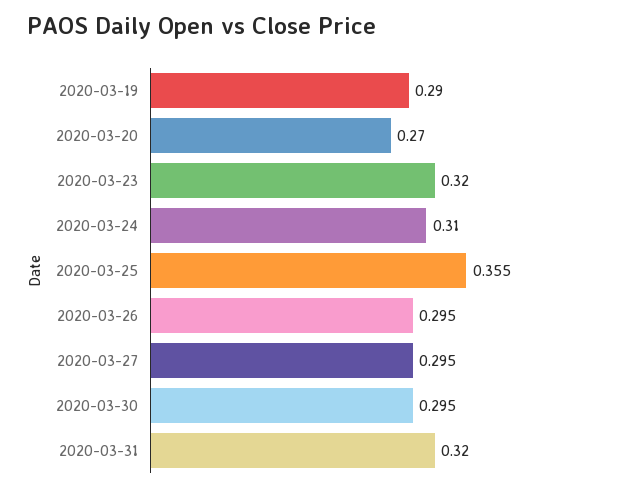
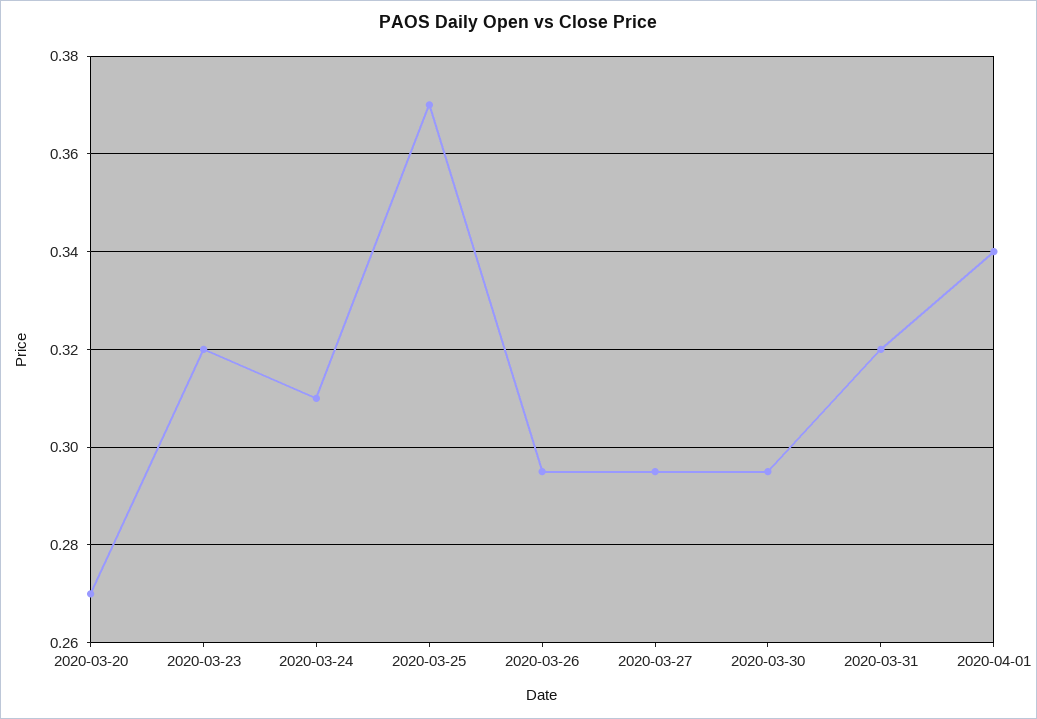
2020-03-19: 0.29 -> none
2020-03-25: 0.355 -> 0.37
2020-04-01: none -> 0.34

